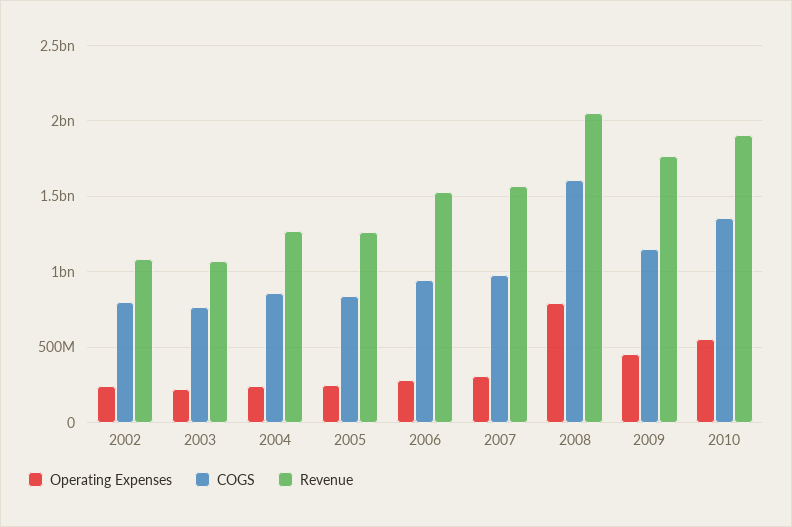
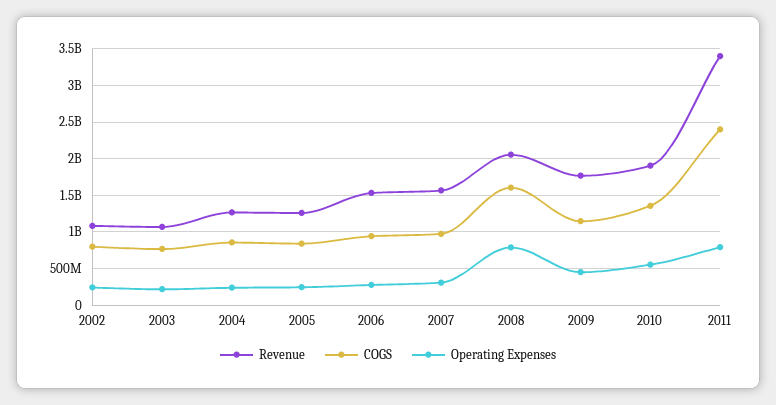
Revenue, 2011: none -> 3400000000
COGS, 2011: none -> 2400000000
Operating Expenses, 2011: none -> 800000000

